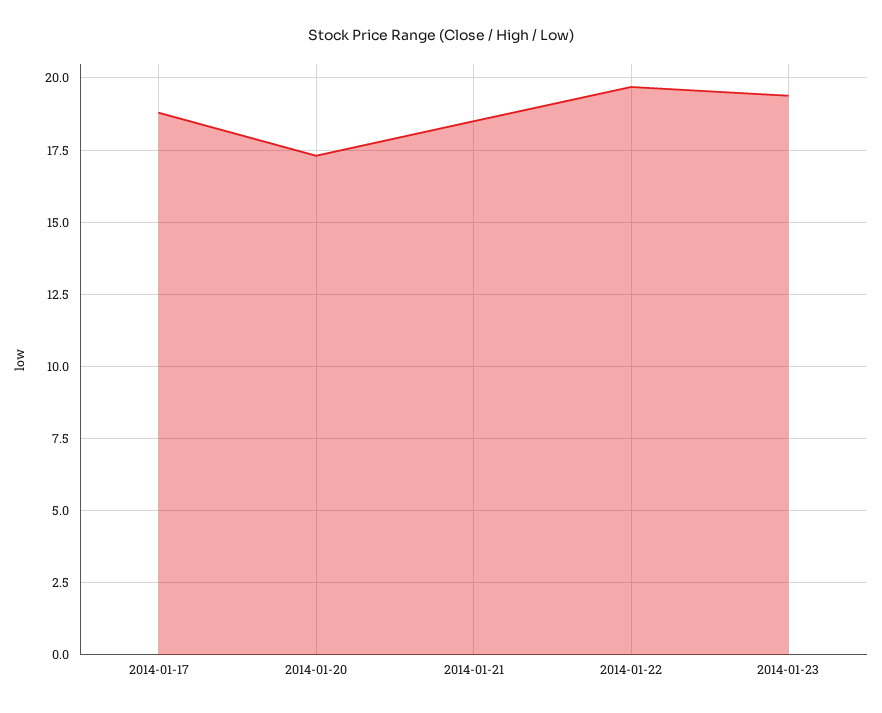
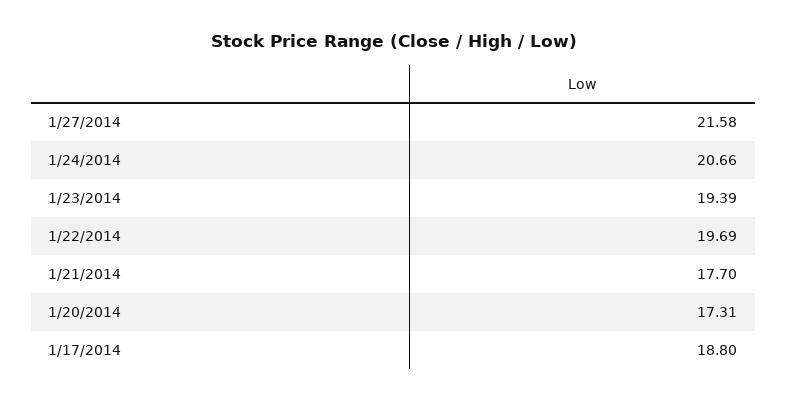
2014-01-21: 18.5 -> 17.7
1/27/2014: none -> 21.58
1/24/2014: none -> 20.66

